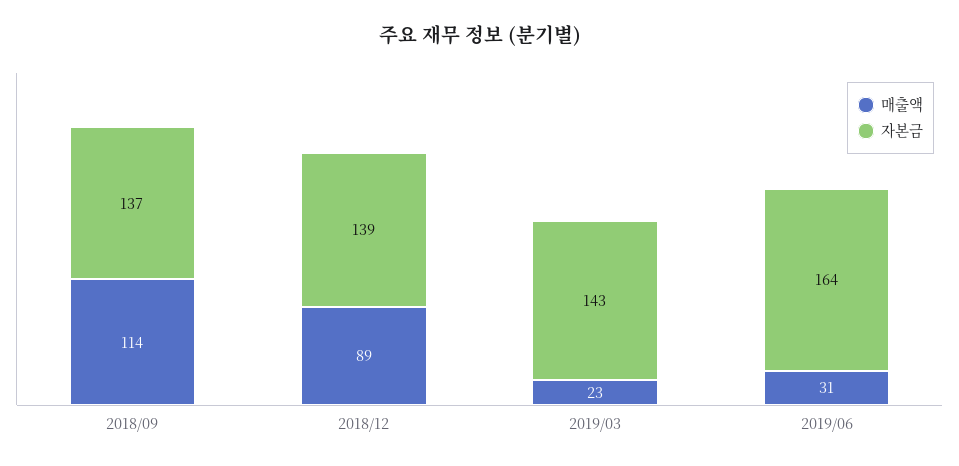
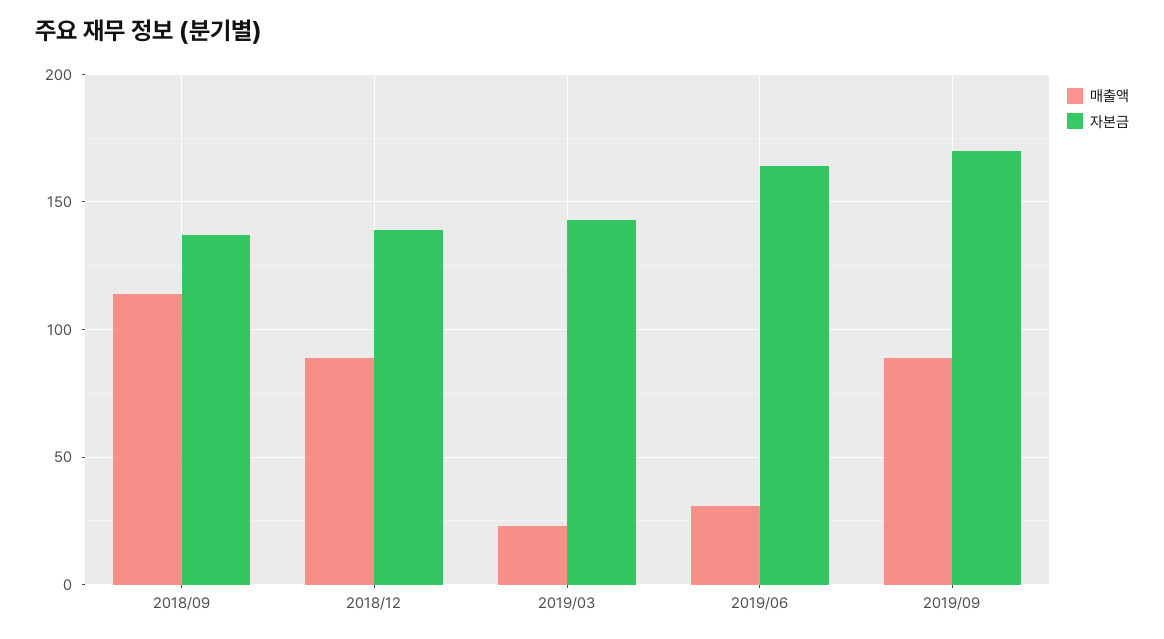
매출액, 2019/09: none -> 90
자본금, 2019/09: none -> 170

